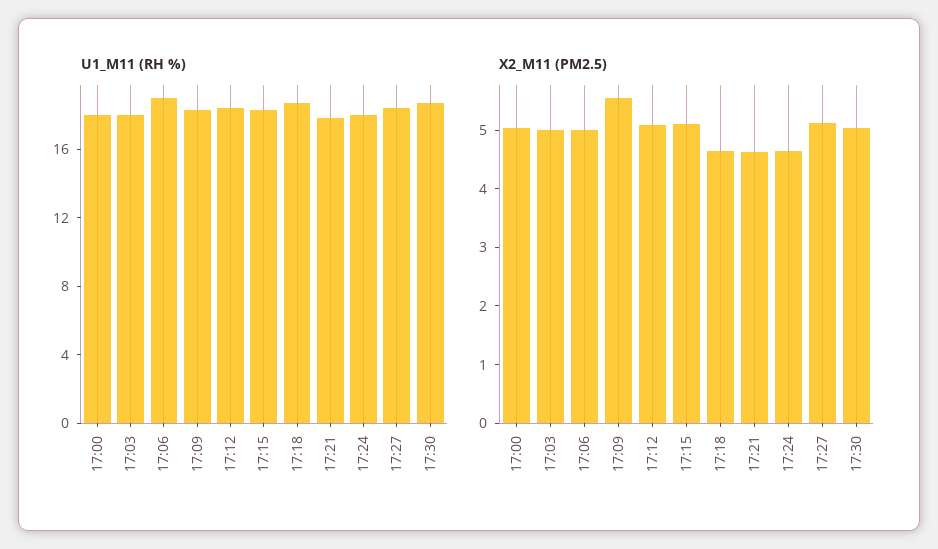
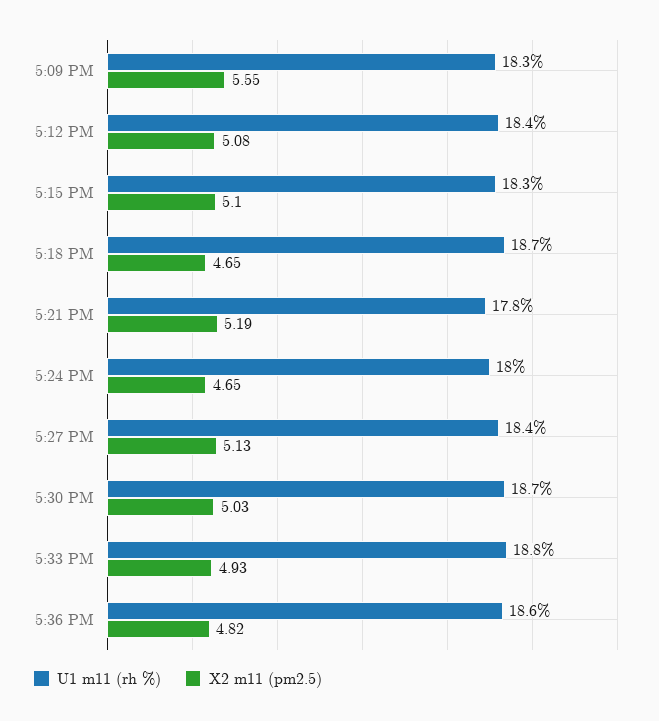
U1_M11 (RH %), 17:00: 18 -> none
U1_M11 (RH %), 17:03: 18 -> none
U1_M11 (RH %), 17:06: 19 -> none
X2_M11 (PM2.5), 17:00: 5 -> none
X2_M11 (PM2.5), 17:03: 5 -> none
X2_M11 (PM2.5), 17:06: 5 -> none
X2_M11 (PM2.5), 17:21: 4.6 -> 5.19
U1_M11 (RH %), 5:33 PM: none -> 18.8
X2_M11 (PM2.5), 5:33 PM: none -> 4.93
U1_M11 (RH %), 5:36 PM: none -> 18.6
X2_M11 (PM2.5), 5:36 PM: none -> 4.82

